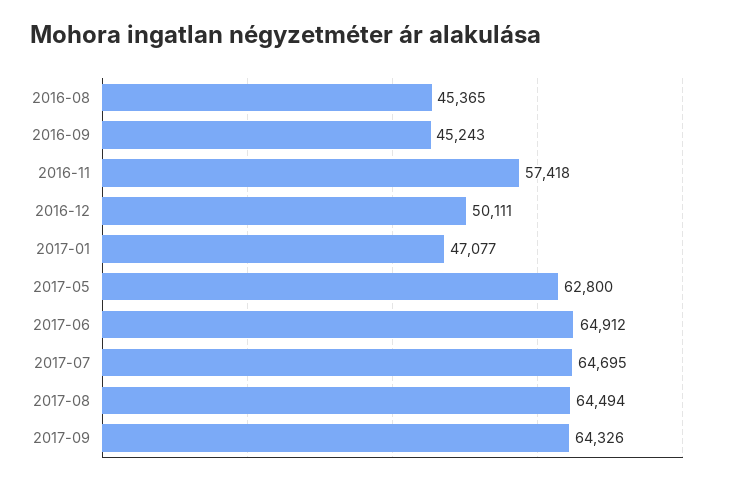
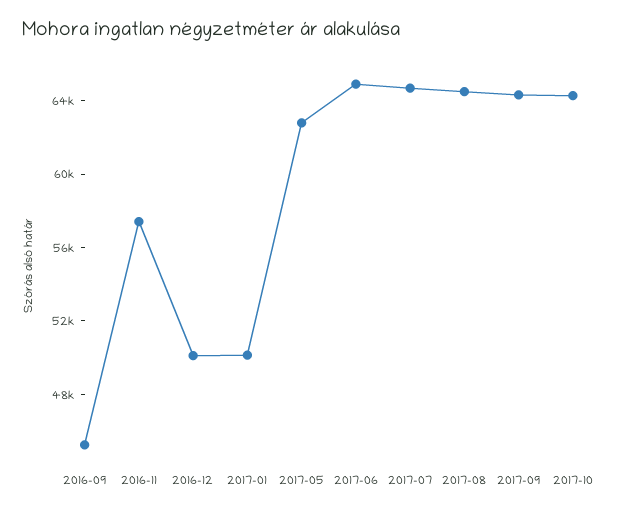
2016-08: 45365 -> none
2017-01: 47077 -> 50000
2017-10: none -> 64000

